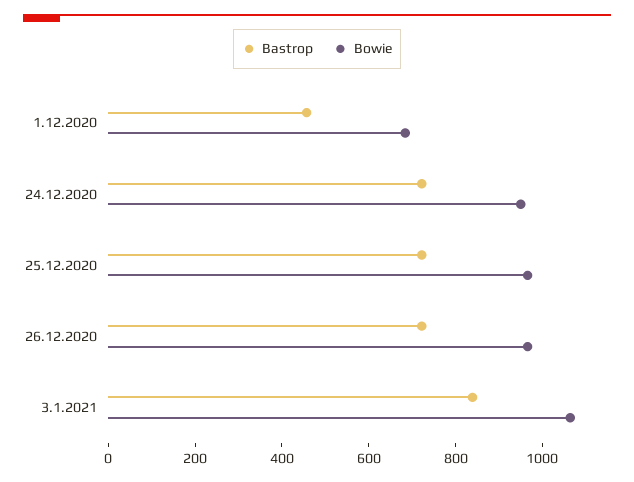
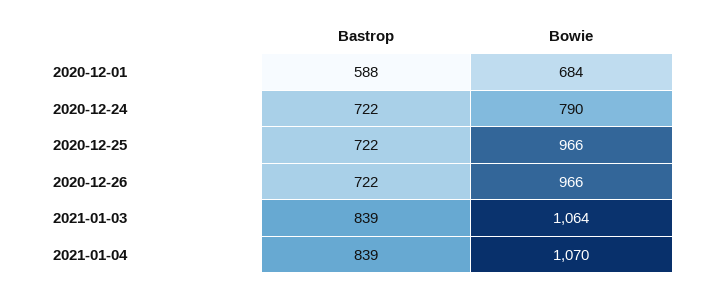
Bastrop, 1.12.2020: 450 -> 588
Bowie, 24.12.2020: 950 -> 790
Bastrop, 2021-01-04: none -> 839
Bowie, 2021-01-04: none -> 1070

